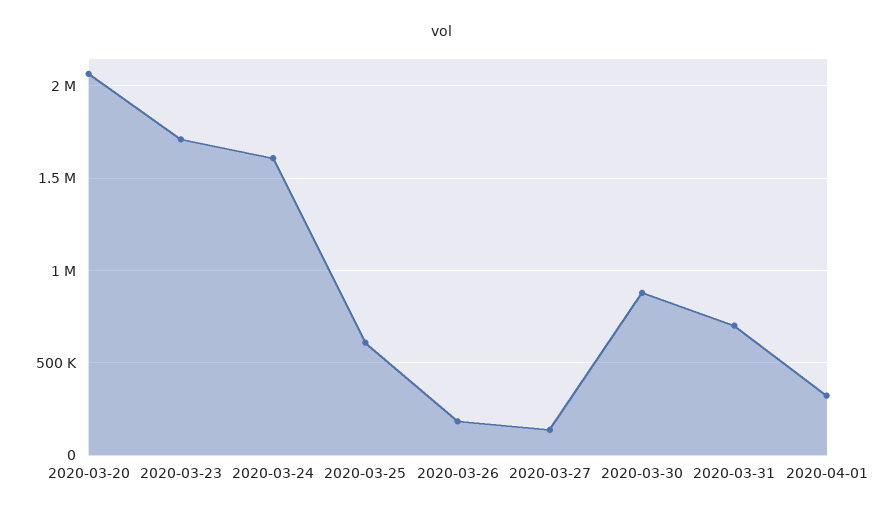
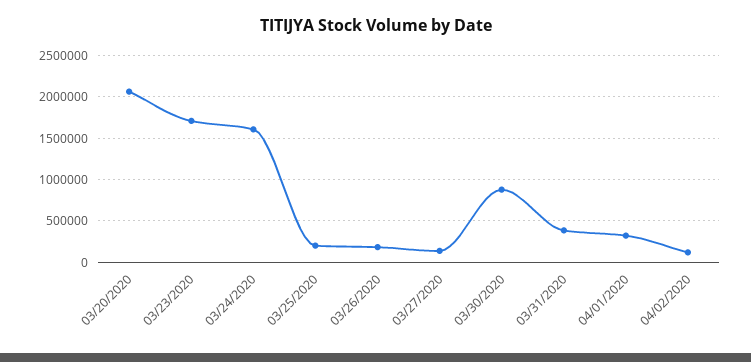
2020-03-25: 600000 -> 200000
2020-03-31: 700000 -> 400000
04/02/2020: none -> 100000

